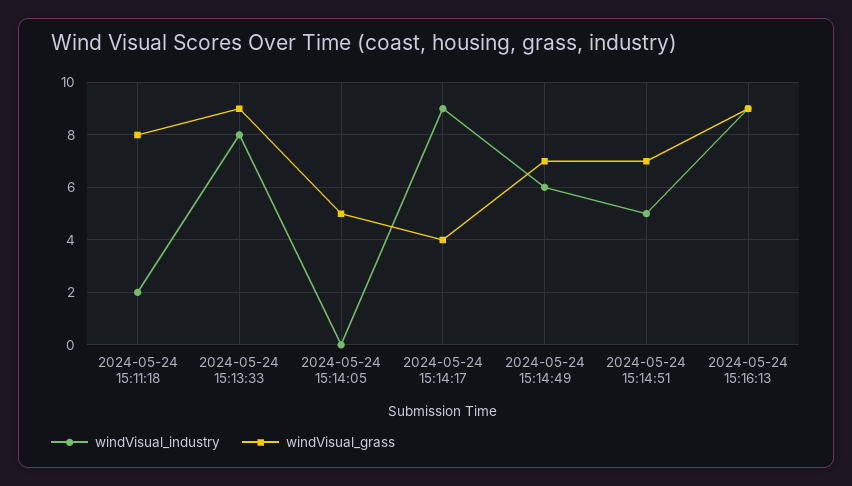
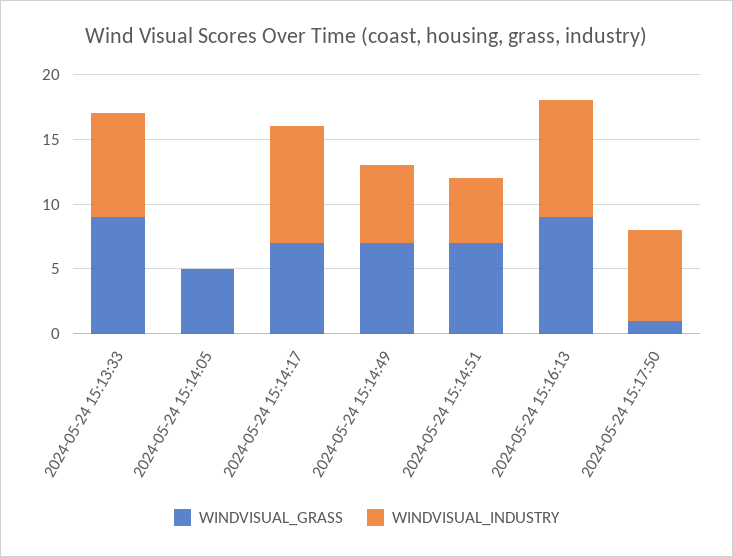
windVisual_industry, 2024-05-24 15:11:18: 2 -> none
windVisual_grass, 2024-05-24 15:11:18: 8 -> none
windVisual_grass, 2024-05-24 15:14:17: 4 -> 7
windVisual_grass, 2024-05-24 15:17:50: none -> 1
windVisual_industry, 2024-05-24 15:17:50: none -> 7

